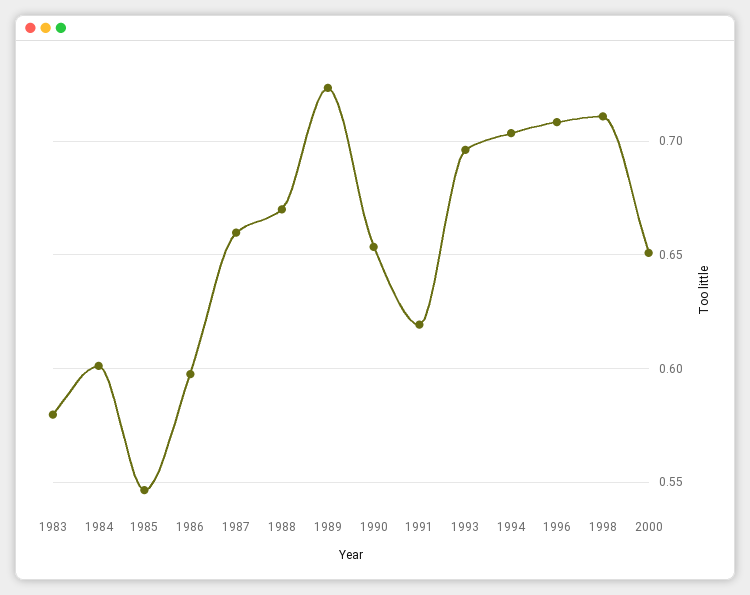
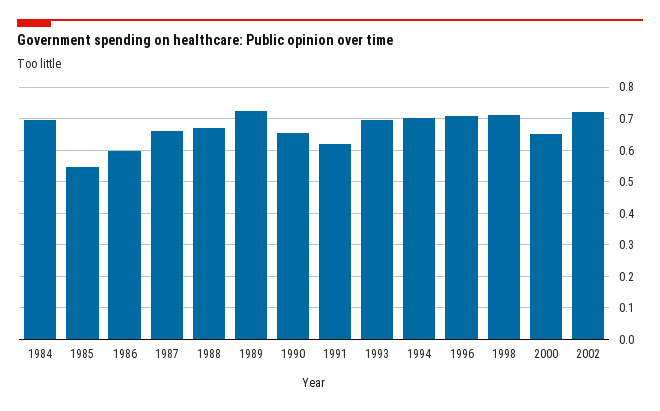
1983: 0.58 -> none
1984: 0.6 -> 0.7
2002: none -> 0.72

